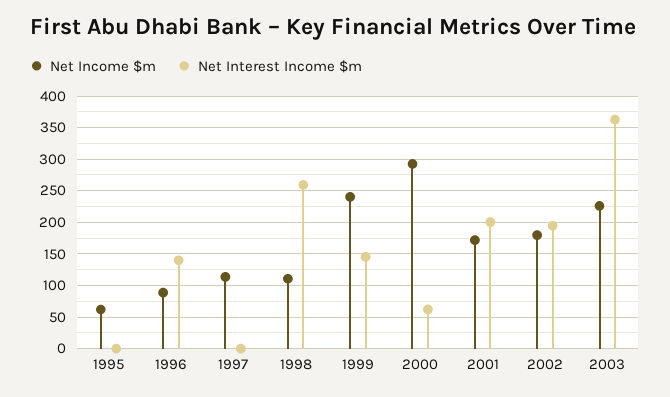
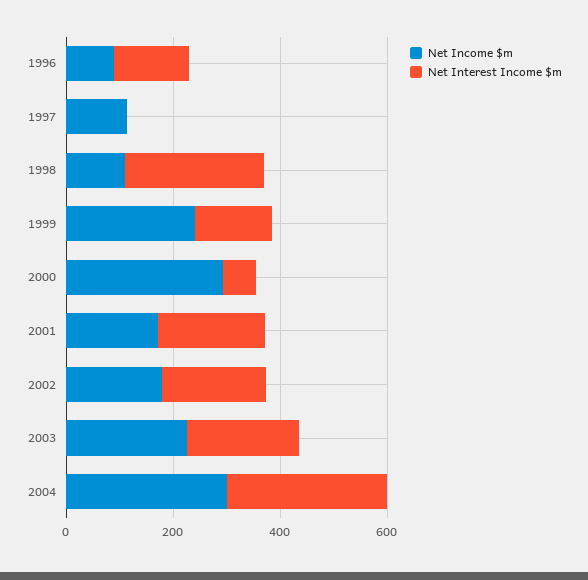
Net Income $m, 1995: 60 -> none
Net Interest Income $m, 1995: 0 -> none
Net Interest Income $m, 2003: 360 -> 200
Net Income $m, 2004: none -> 300
Net Interest Income $m, 2004: none -> 300

